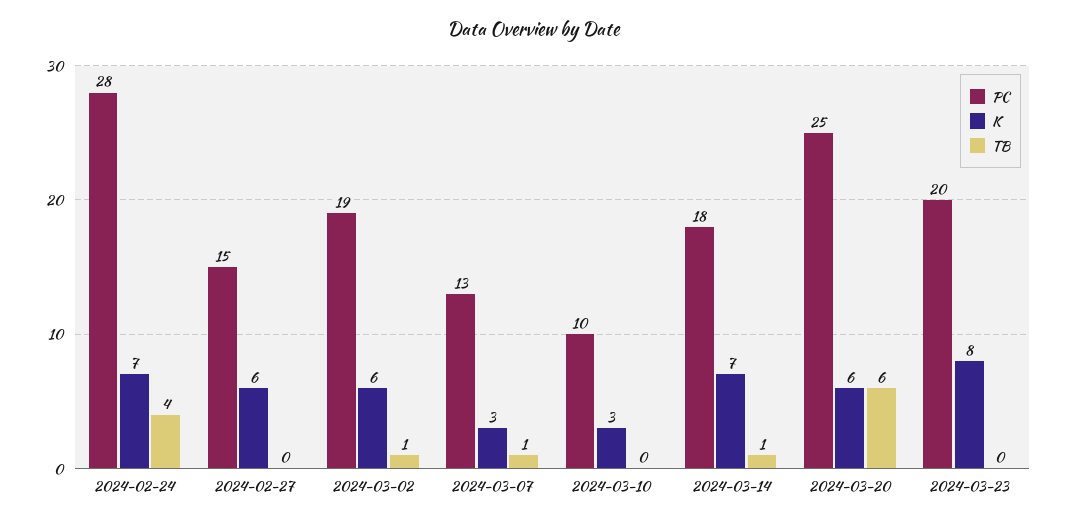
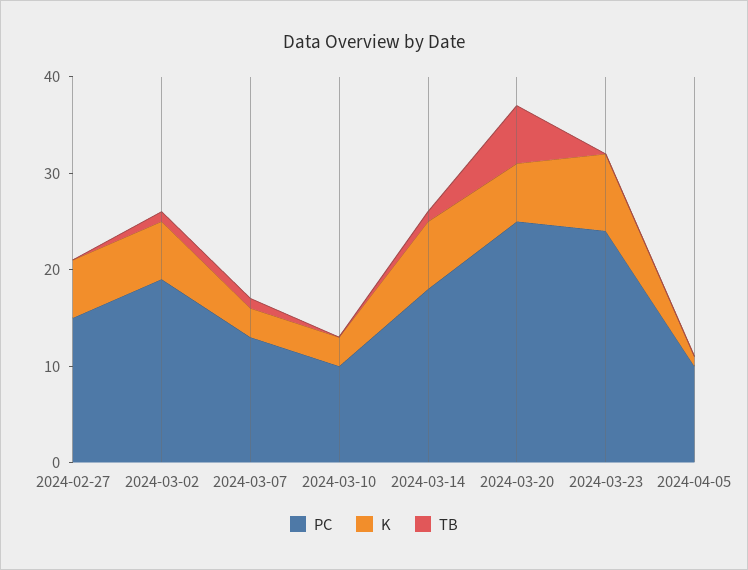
PC, 2024-02-24: 28 -> none
K, 2024-02-24: 7 -> none
TB, 2024-02-24: 4 -> none
PC, 2024-03-23: 20 -> 24
PC, 2024-04-05: none -> 10
K, 2024-04-05: none -> 1
TB, 2024-04-05: none -> 0

